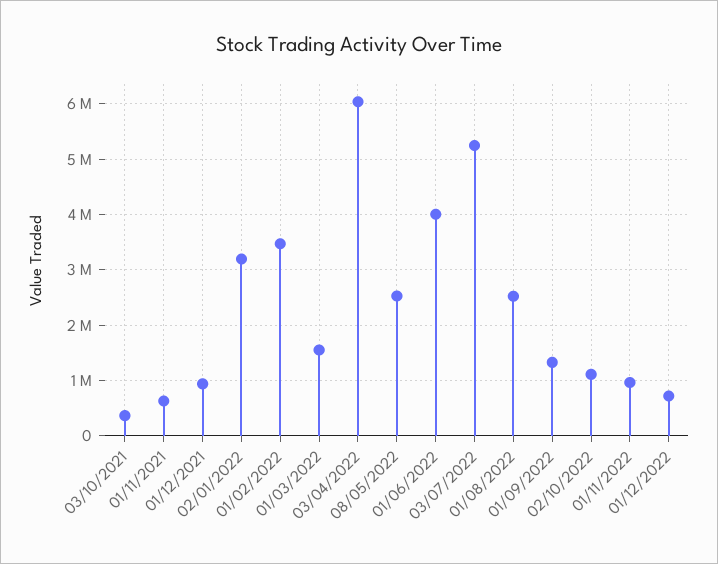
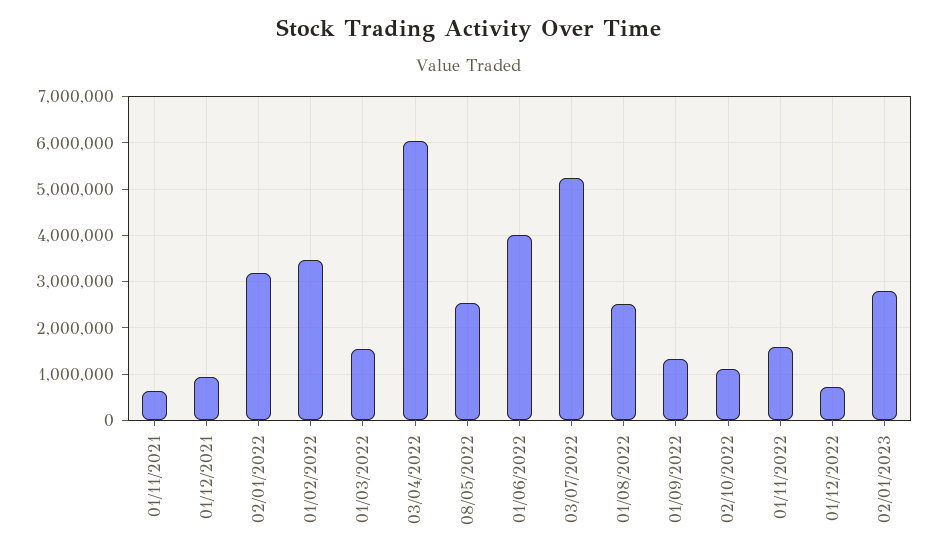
03/10/2021: 400000 -> none
01/11/2022: 1000000 -> 1600000
02/01/2023: none -> 2800000

